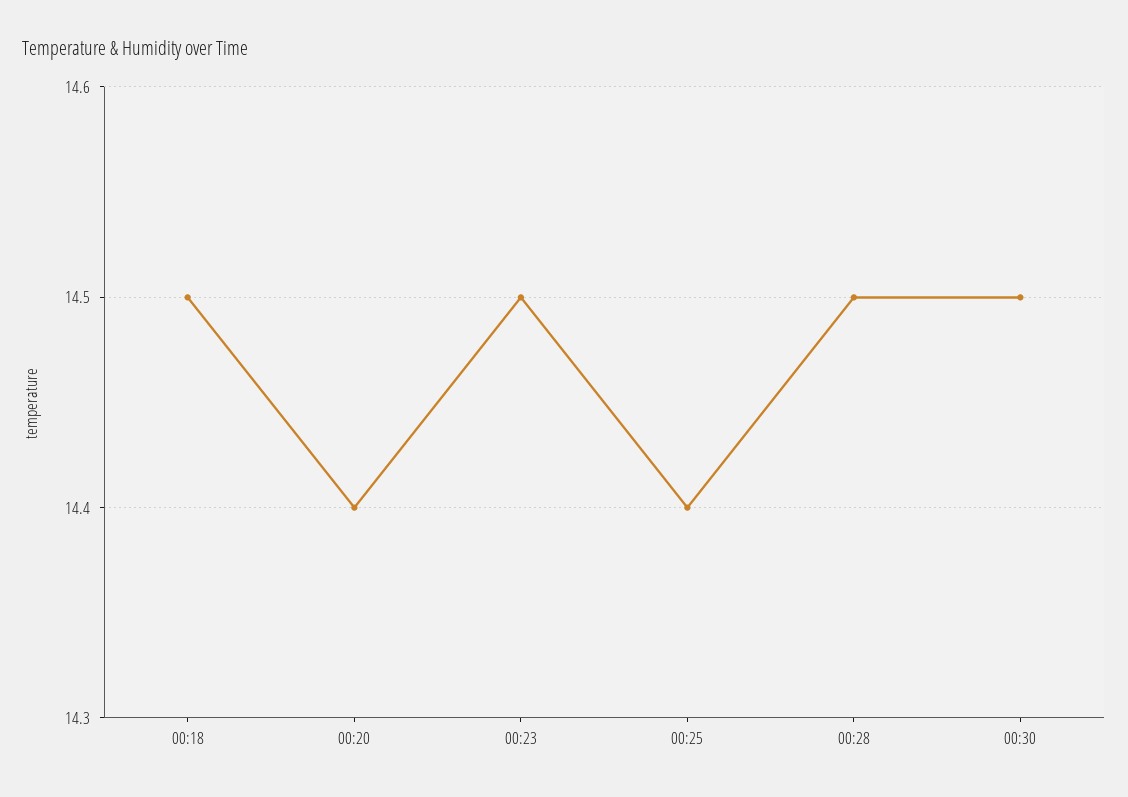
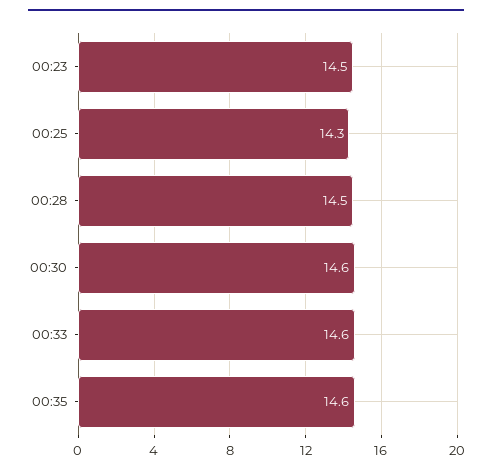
00:18: 14.5 -> none
00:20: 14.4 -> none
00:25: 14.4 -> 14.3
00:30: 14.5 -> 14.6
00:33: none -> 14.6
00:35: none -> 14.6

